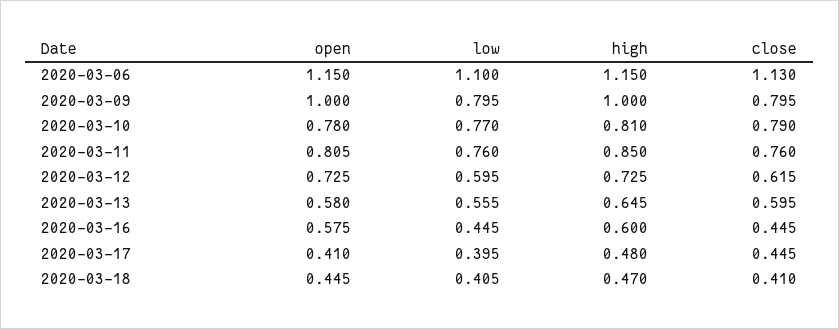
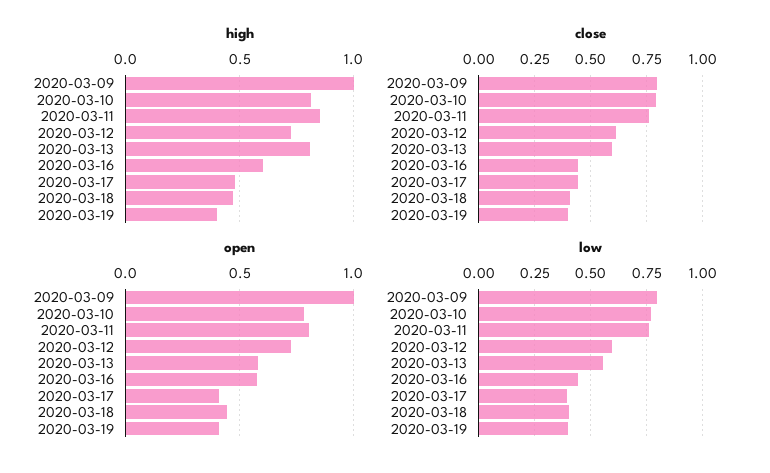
open, 2020-03-06: 1.15 -> none
low, 2020-03-06: 1.1 -> none
high, 2020-03-06: 1.15 -> none
close, 2020-03-06: 1.13 -> none
high, 2020-03-13: 0.645 -> 0.8
high, 2020-03-19: none -> 0.4
close, 2020-03-19: none -> 0.4
open, 2020-03-19: none -> 0.4
low, 2020-03-19: none -> 0.4

